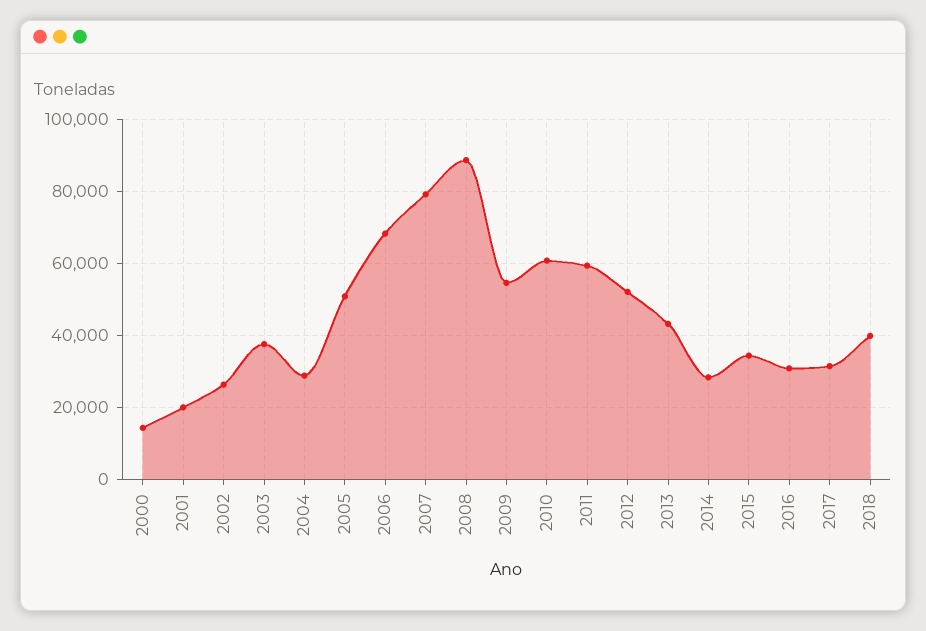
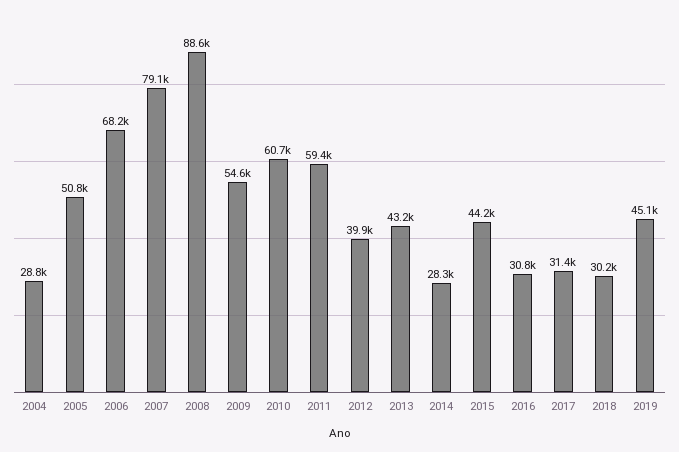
2000: 14000 -> none
2001: 20000 -> none
2002: 26000 -> none
2003: 38000 -> none
2012: 52000 -> 39900
2015: 34000 -> 44200
2018: 40000 -> 30200
2019: none -> 45100

